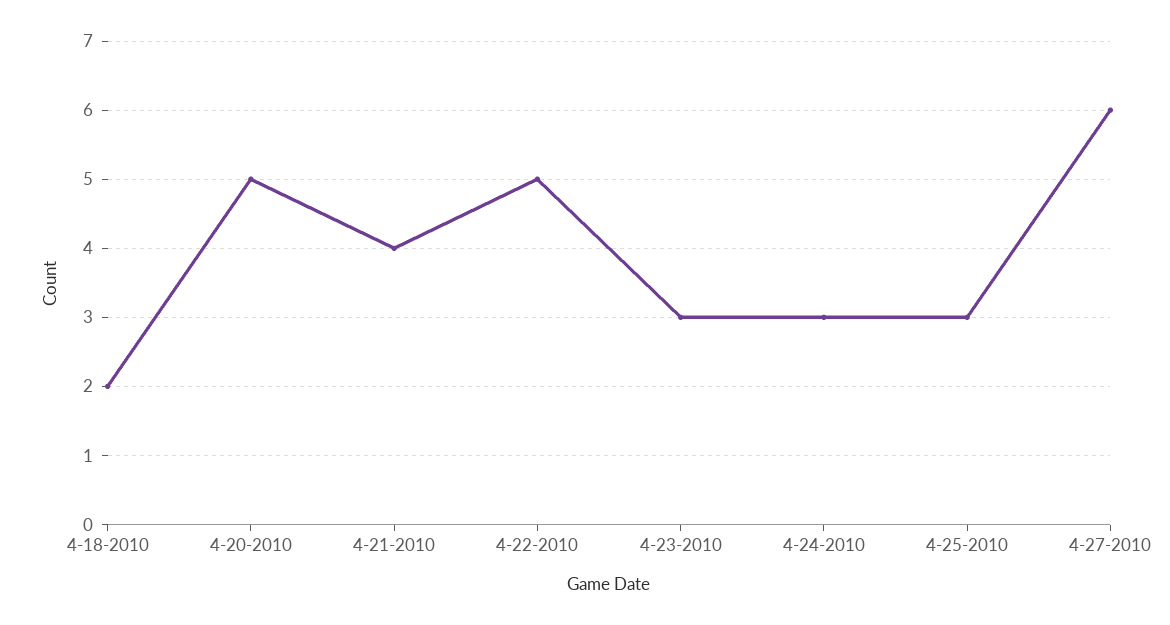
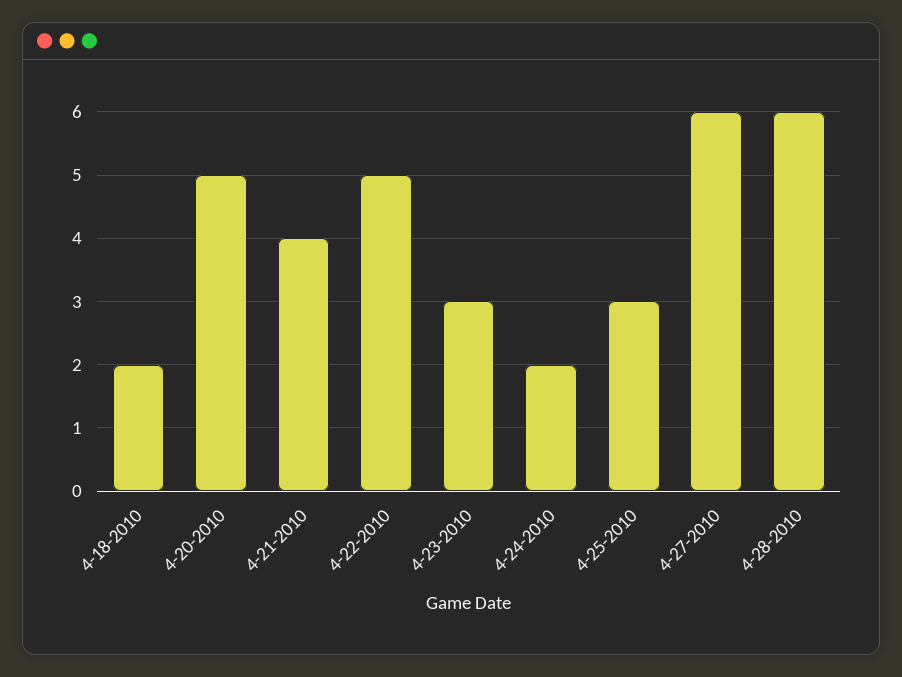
4-24-2010: 3 -> 2
4-28-2010: none -> 6

